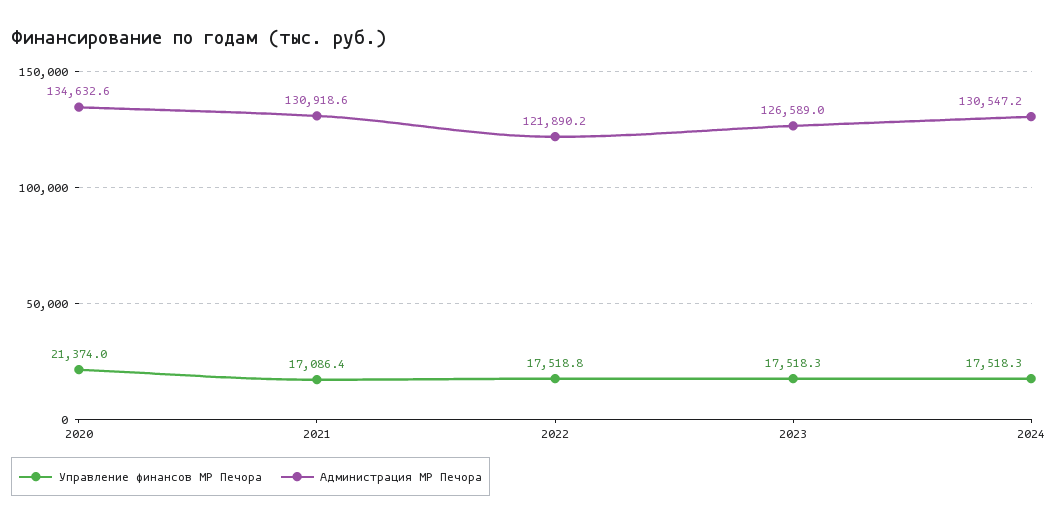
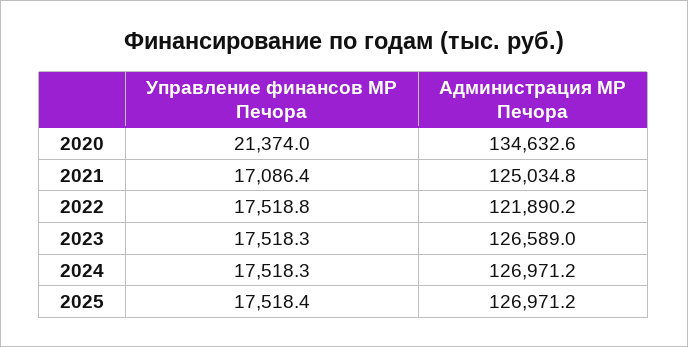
Администрация МР Печора, 2021: 130918.6 -> 125034.8
Администрация МР Печора, 2024: 130547.2 -> 126971.2
Управление финансов МР Печора, 2025: none -> 17518.4
Администрация МР Печора, 2025: none -> 126971.2

